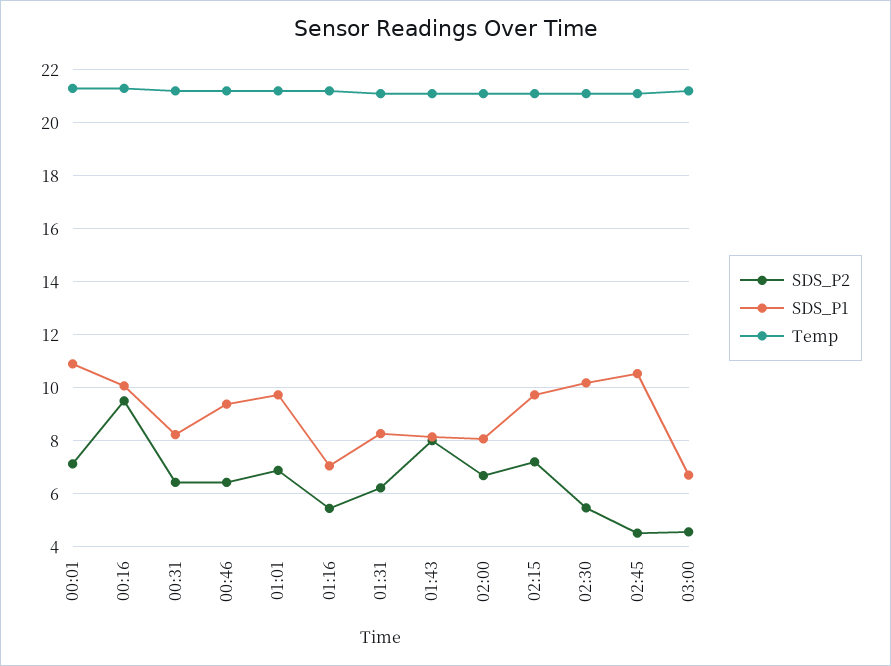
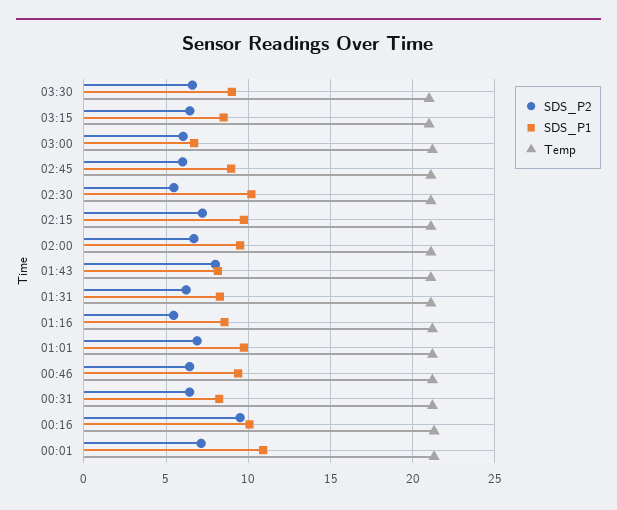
SDS_P1, 01:16: 7 -> 8.5
SDS_P1, 02:00: 8 -> 9.5
SDS_P2, 02:45: 4.5 -> 6
SDS_P1, 02:45: 10.5 -> 9
SDS_P2, 03:00: 4.5 -> 6
SDS_P2, 03:30: none -> 6.5
SDS_P1, 03:30: none -> 9
Temp, 03:30: none -> 21
SDS_P2, 03:15: none -> 6.5
SDS_P1, 03:15: none -> 8.5
Temp, 03:15: none -> 21

